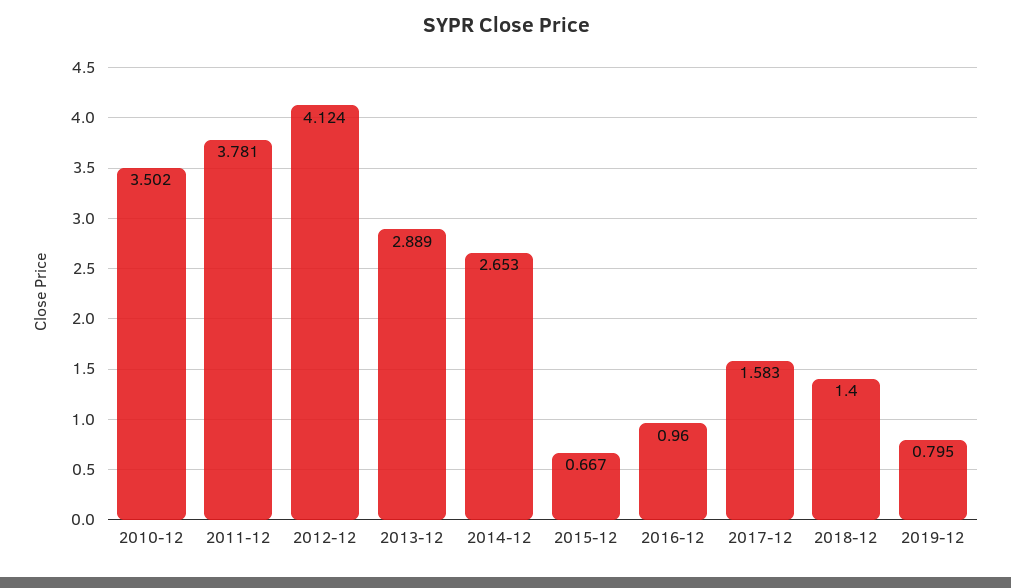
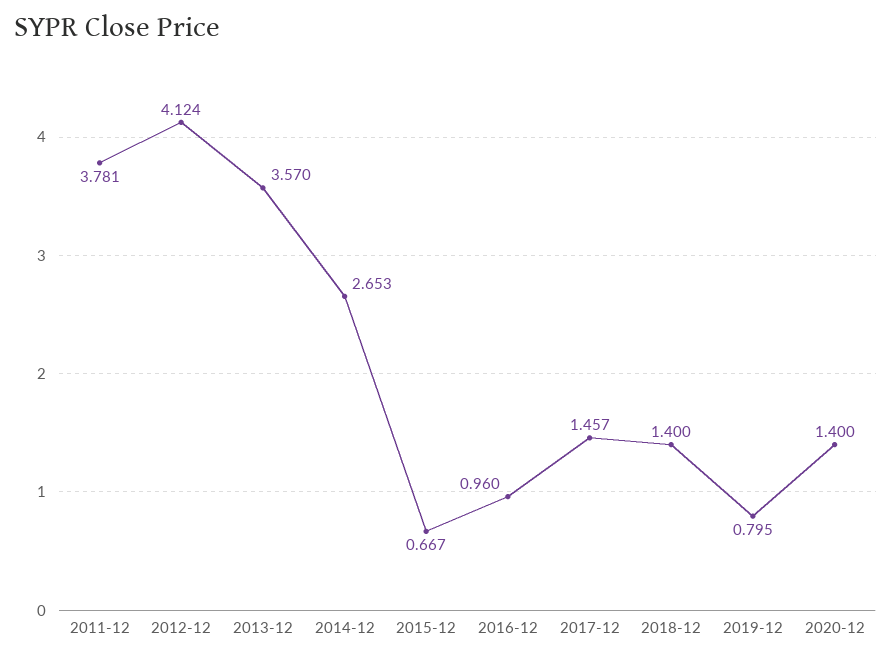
2010-12: 3.502 -> none
2013-12: 2.889 -> 3.57
2017-12: 1.583 -> 1.457
2020-12: none -> 1.4

